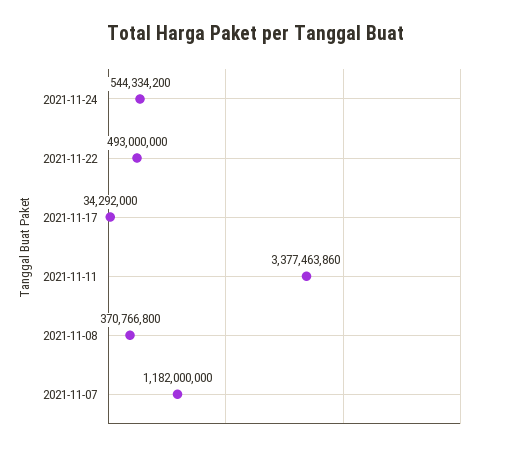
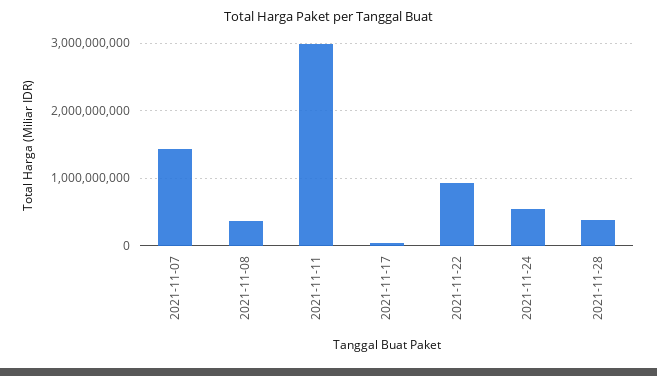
2021-11-22: 493000000 -> 900000000
2021-11-11: 3377463860 -> 3000000000
2021-11-07: 1182000000 -> 1400000000
2021-11-28: none -> 400000000

